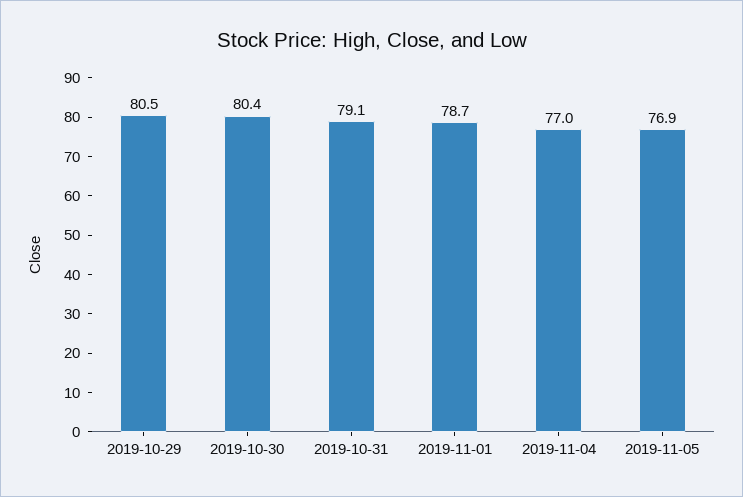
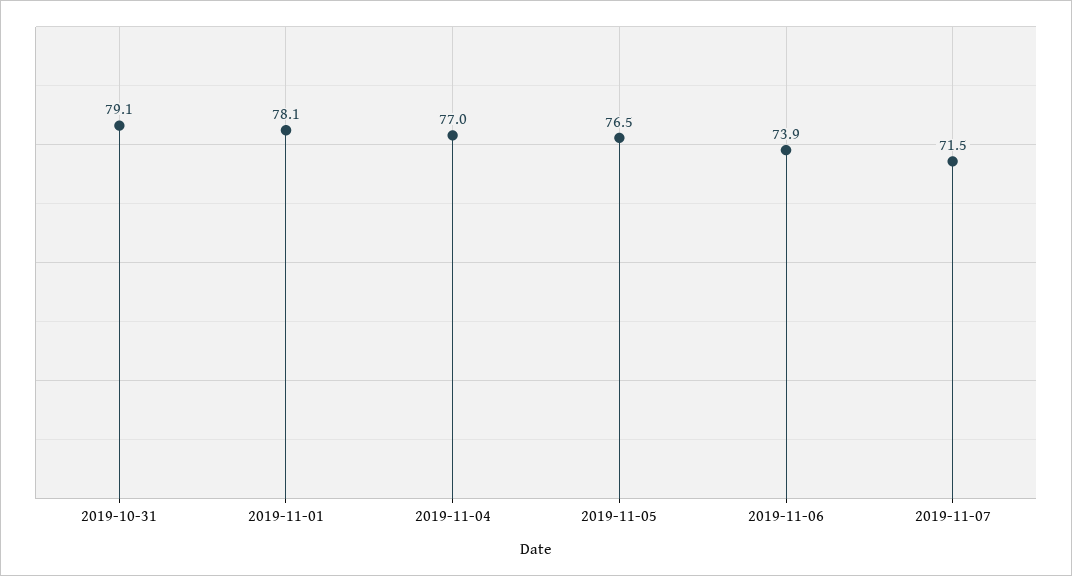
2019-10-29: 80.5 -> none
2019-10-30: 80.4 -> none
2019-11-01: 78.7 -> 78.1
2019-11-05: 76.9 -> 76.5
2019-11-06: none -> 73.9
2019-11-07: none -> 71.5

